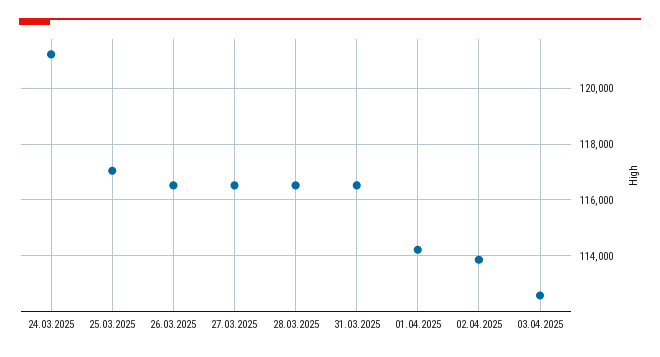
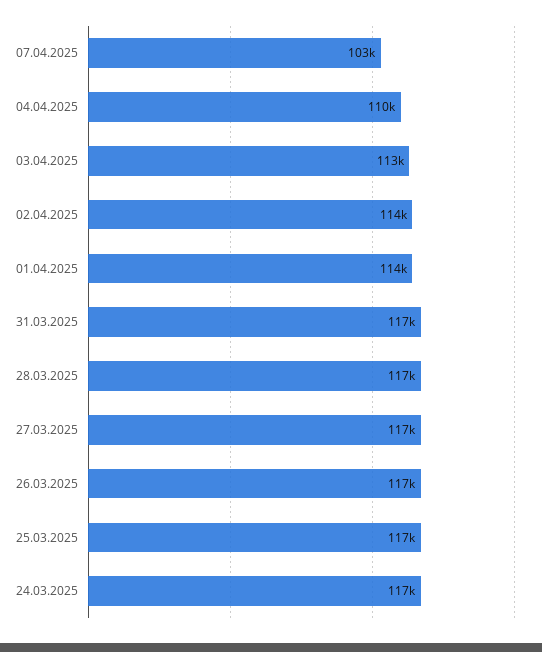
24.03.2025: 121250 -> 117000
07.04.2025: none -> 103000
04.04.2025: none -> 110000

